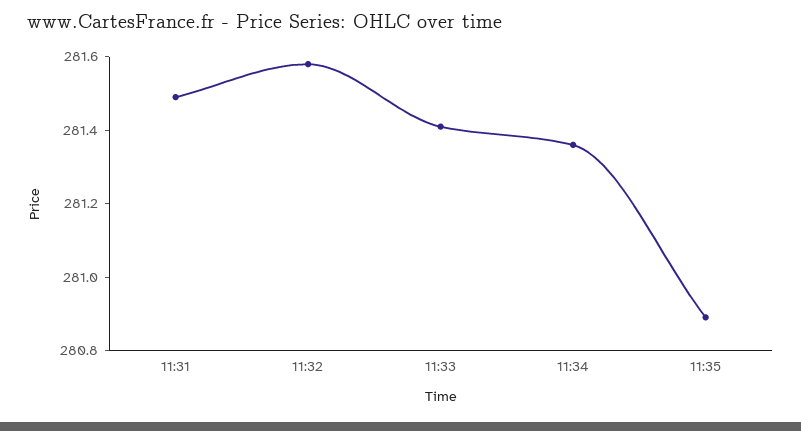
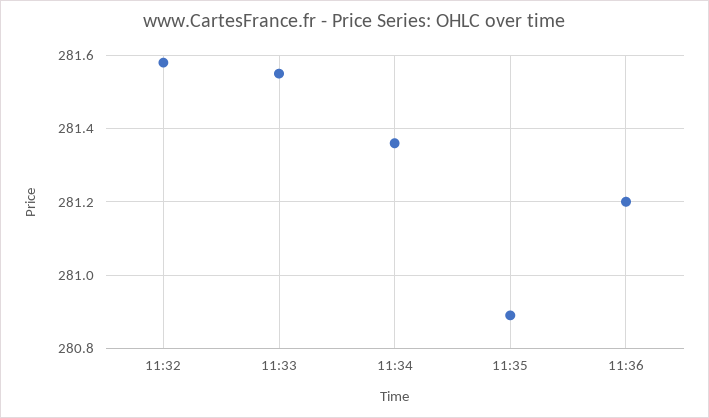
11:31: 281.5 -> none
11:33: 281.4 -> 281.55
11:36: none -> 281.2

